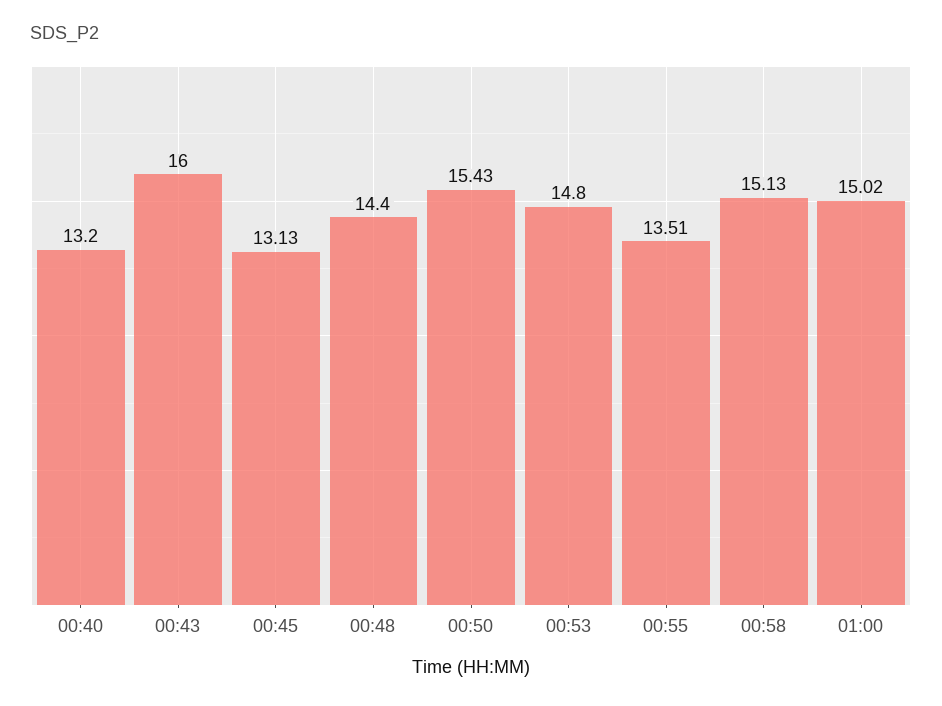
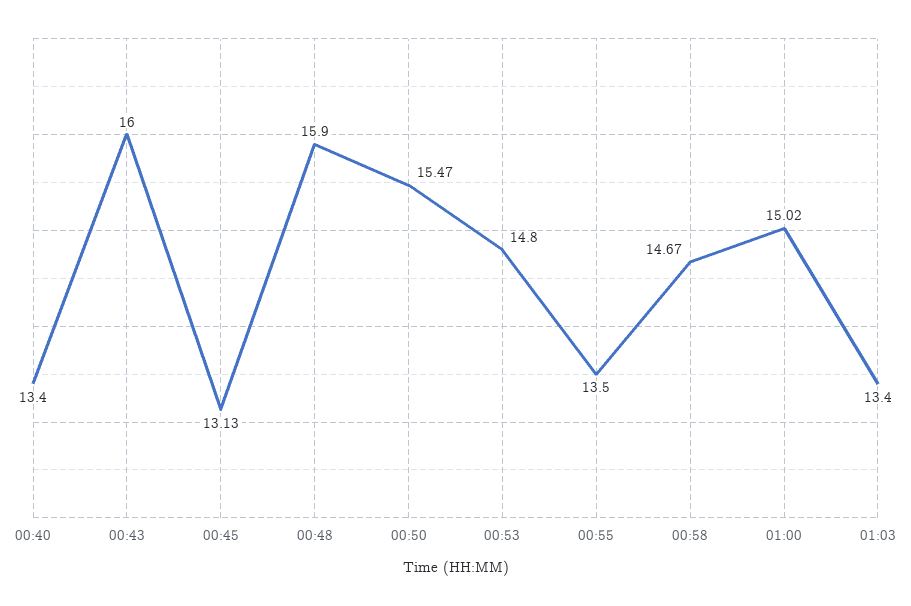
00:40: 13.2 -> 13.4
00:48: 14.4 -> 15.9
00:50: 15.43 -> 15.47
00:55: 13.51 -> 13.5
00:58: 15.13 -> 14.67
01:03: none -> 13.4

